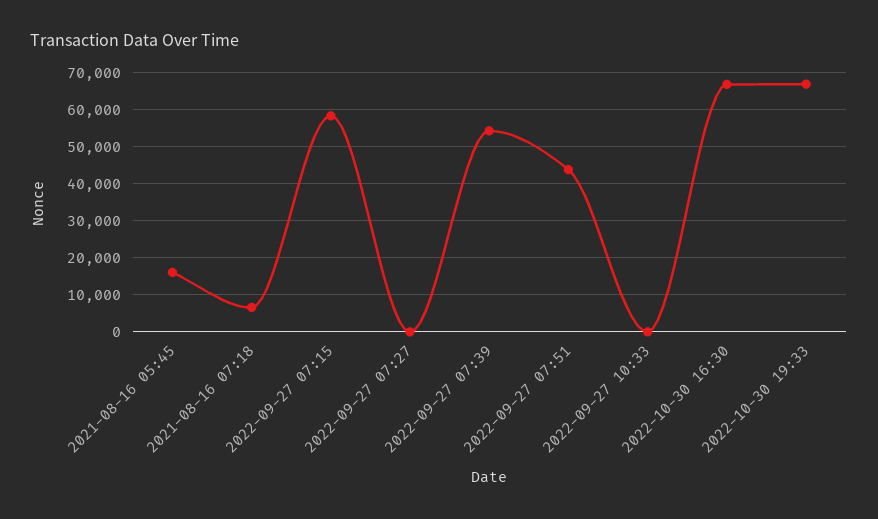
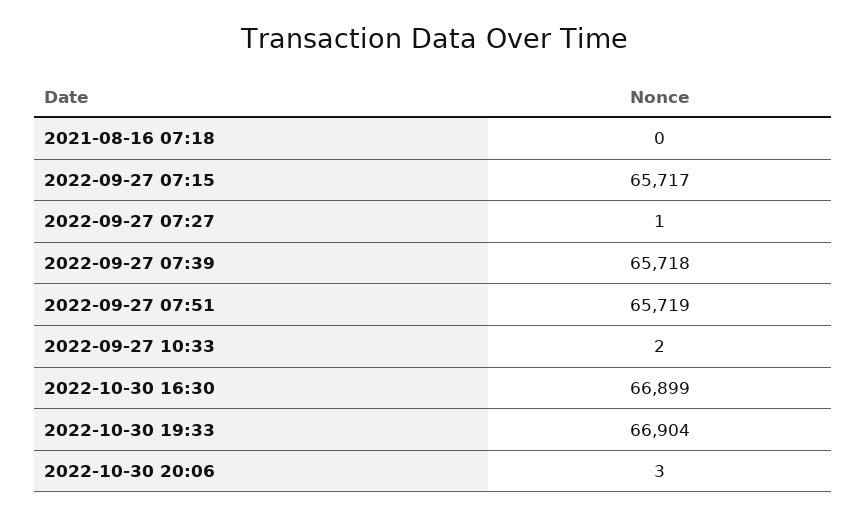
2021-08-16 05:45: 16000 -> none
2021-08-16 07:18: 6000 -> 0
2022-09-27 07:15: 58000 -> 65717
2022-09-27 07:39: 54000 -> 65718
2022-09-27 07:51: 44000 -> 65719
2022-10-30 20:06: none -> 3

